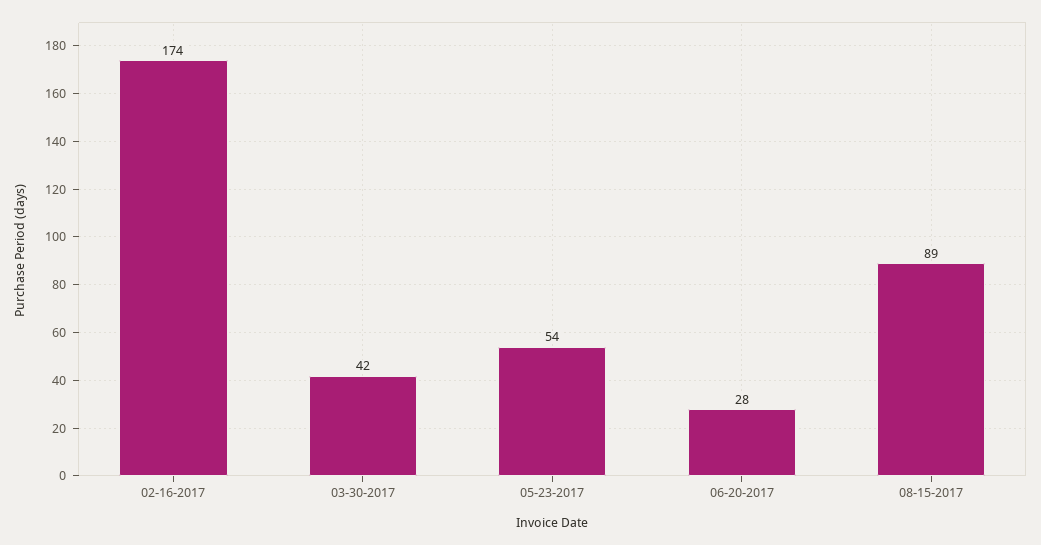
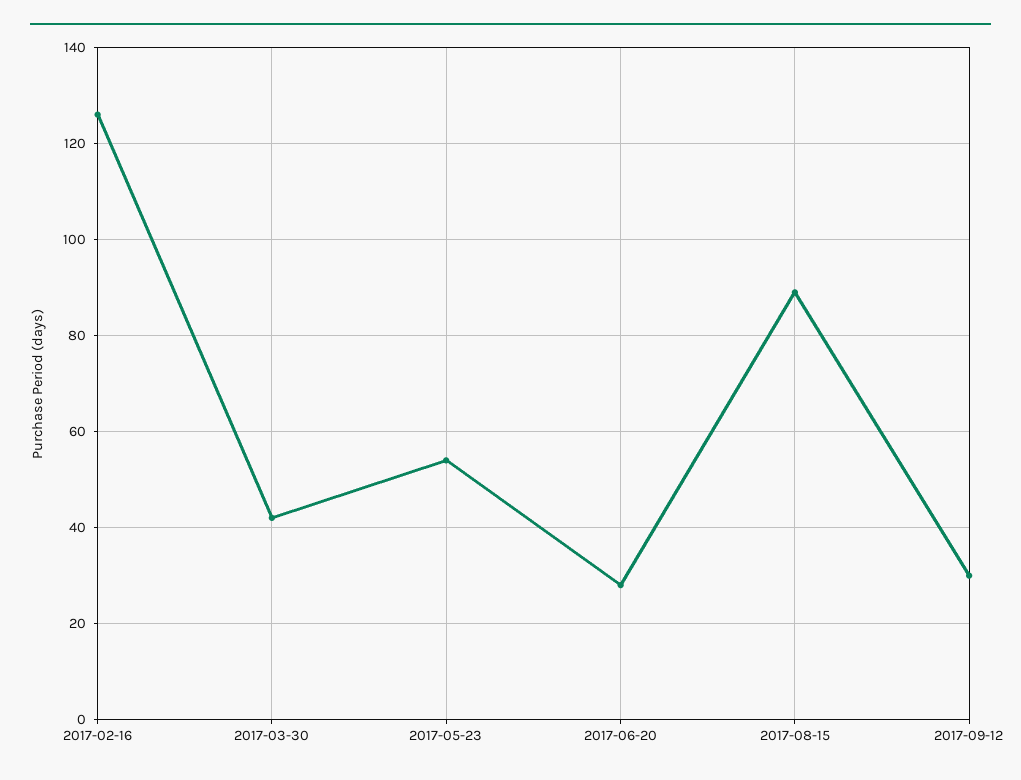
02-16-2017: 174 -> 125
2017-09-12: none -> 30

